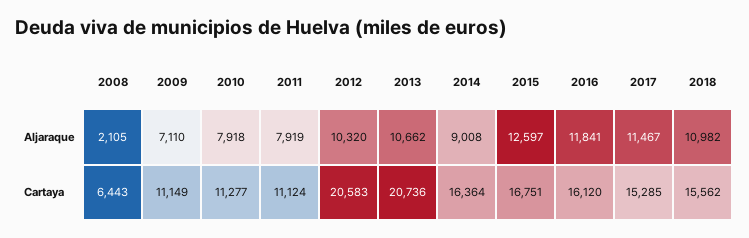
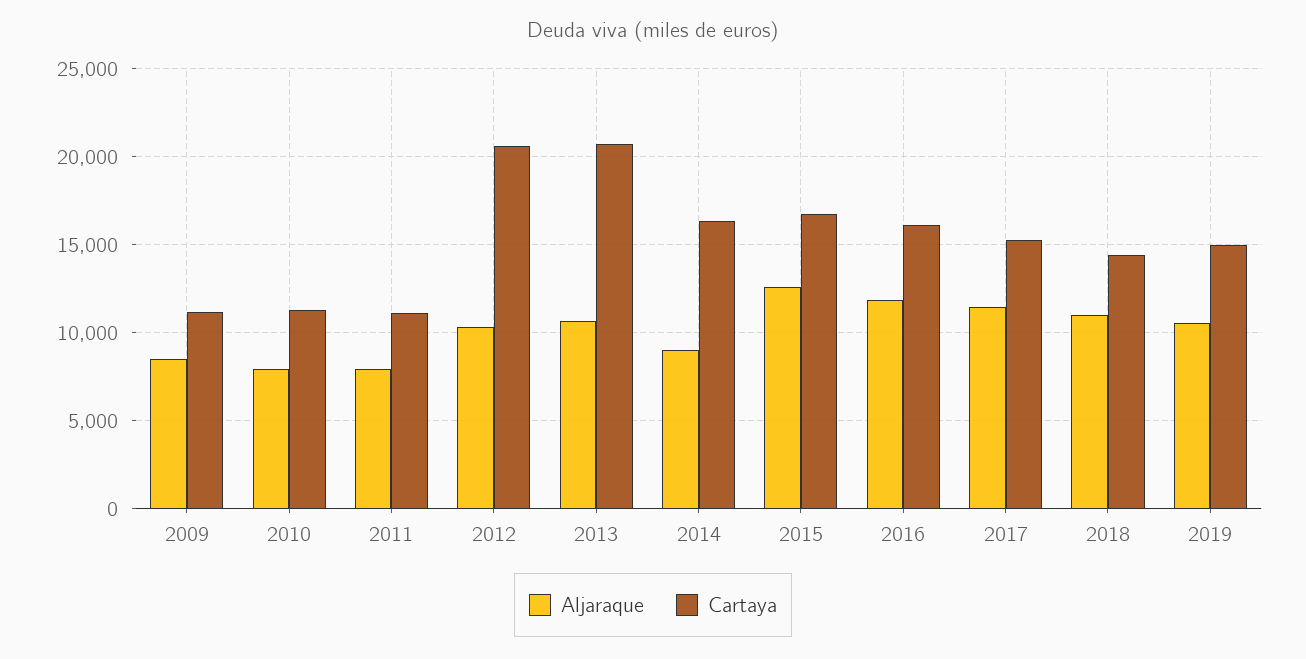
Aljaraque, 2008: 2105 -> none
Aljaraque, 2009: 7110 -> 8500
Cartaya, 2008: 6443 -> none
Cartaya, 2018: 15562 -> 14500
Aljaraque, 2019: none -> 10500
Cartaya, 2019: none -> 15000

